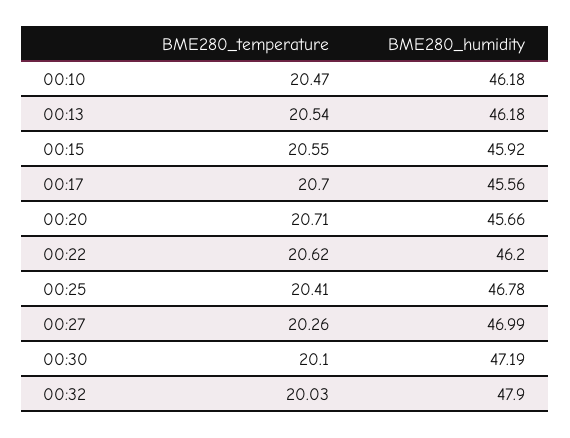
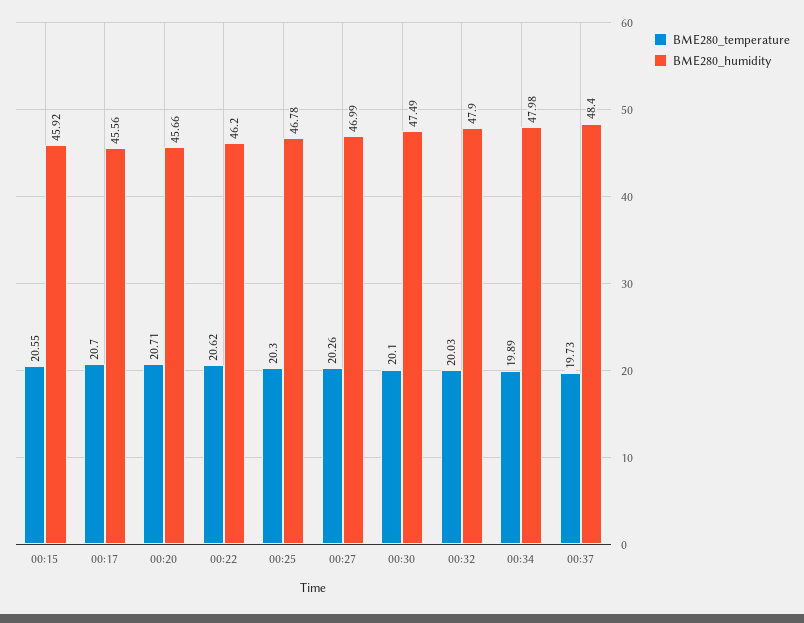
BME280_temperature, 00:10: 20.47 -> none
BME280_humidity, 00:10: 46.18 -> none
BME280_temperature, 00:13: 20.54 -> none
BME280_humidity, 00:13: 46.18 -> none
BME280_temperature, 00:25: 20.41 -> 20.3
BME280_humidity, 00:30: 47.19 -> 47.49
BME280_temperature, 00:34: none -> 19.89
BME280_humidity, 00:34: none -> 47.98
BME280_temperature, 00:37: none -> 19.73
BME280_humidity, 00:37: none -> 48.4

